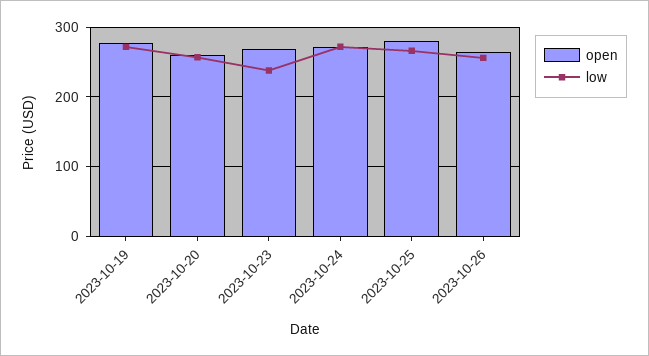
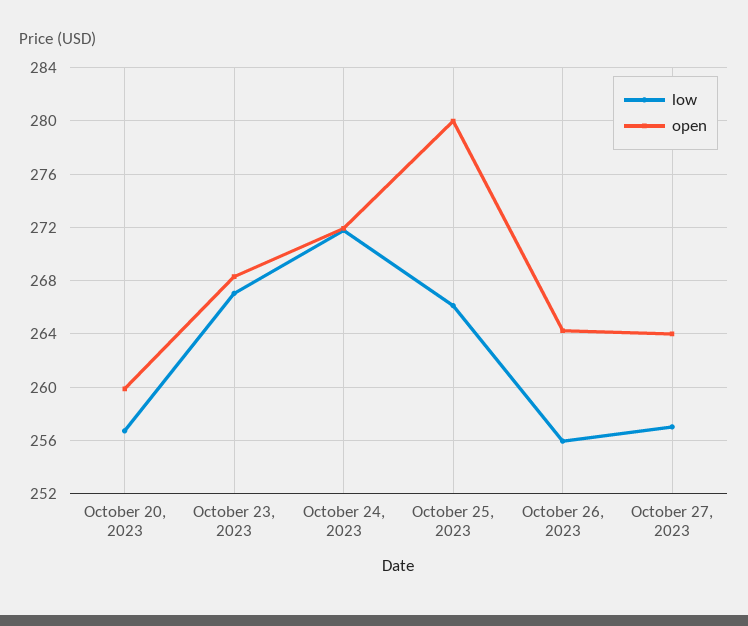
open, 2023-10-19: 280 -> none
low, 2023-10-19: 270 -> none
low, 2023-10-23: 240 -> 267
low, October 27, 2023: none -> 257
open, October 27, 2023: none -> 264

